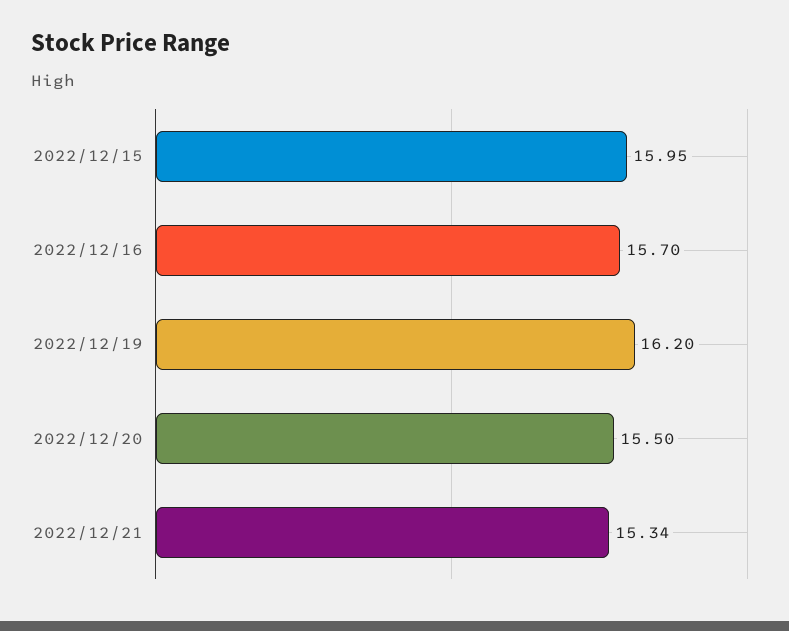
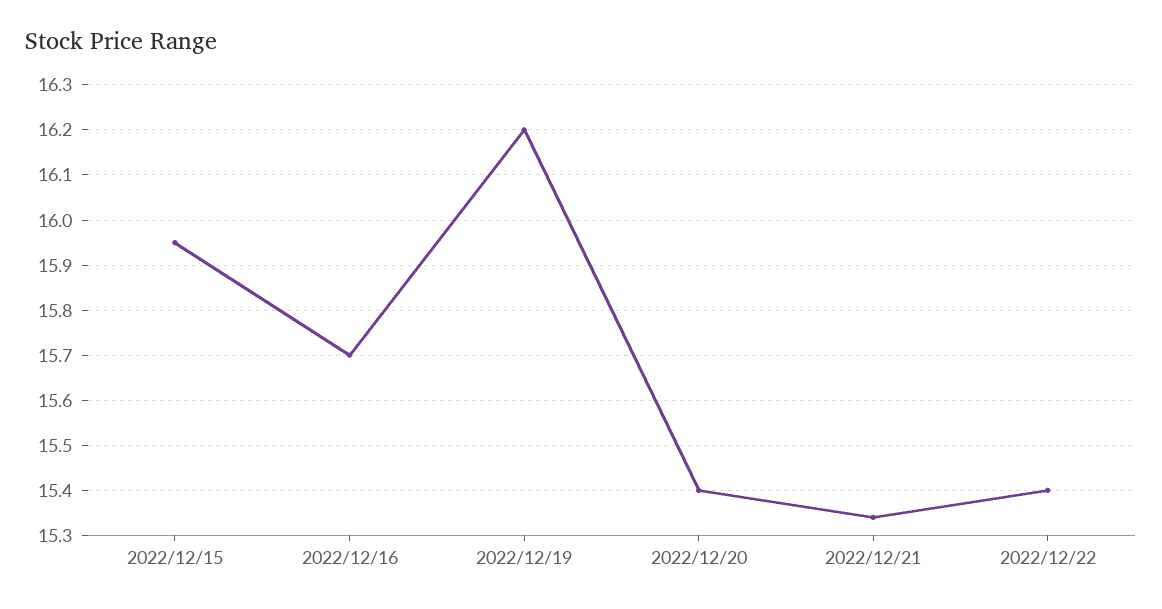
2022/12/20: 15.5 -> 15.4
2022/12/22: none -> 15.4

